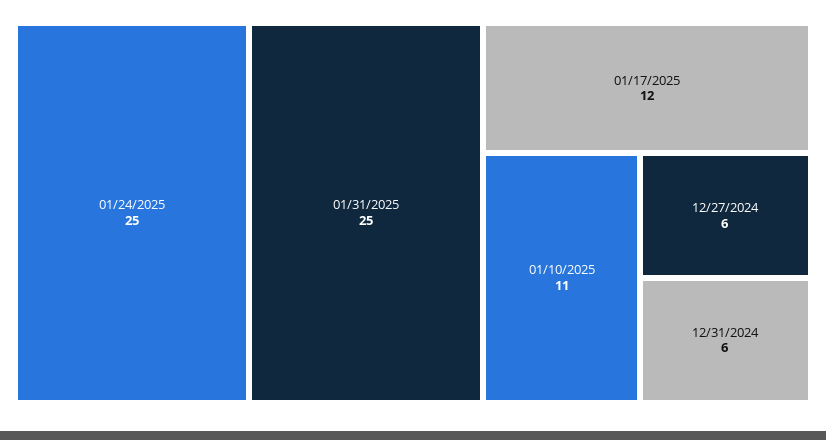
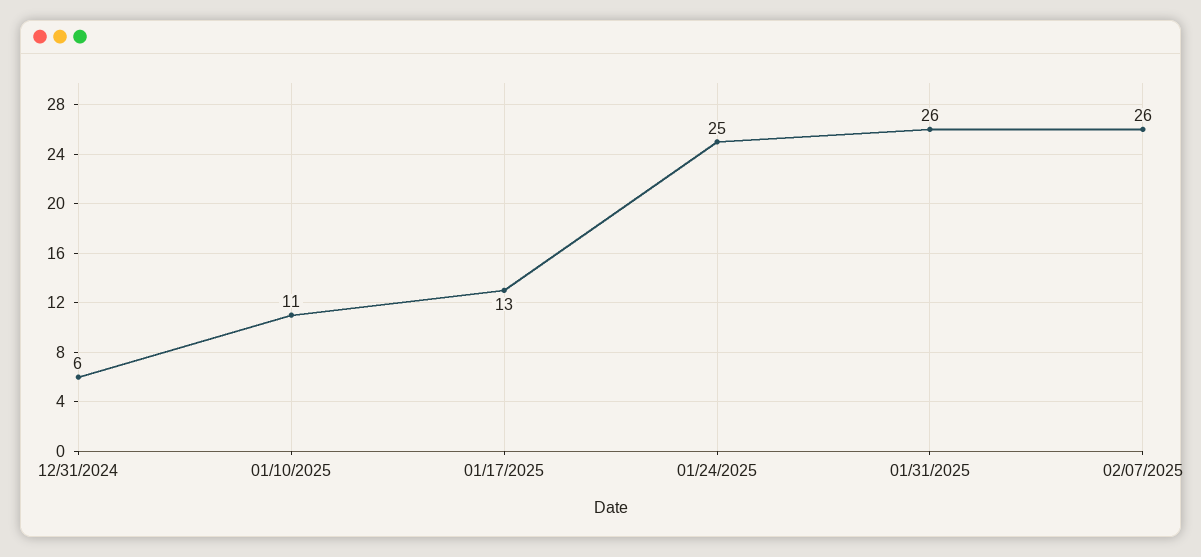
01/31/2025: 25 -> 26
01/17/2025: 12 -> 13
12/27/2024: 6 -> none
02/07/2025: none -> 26

